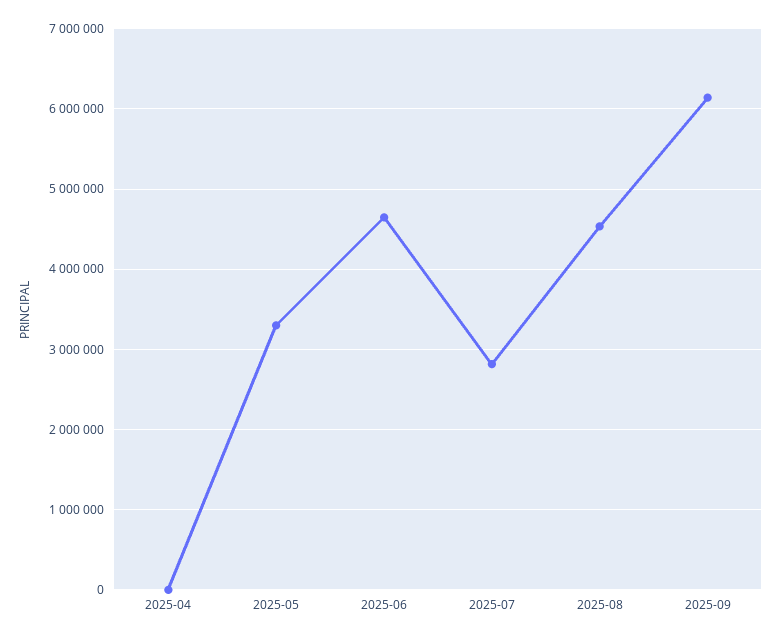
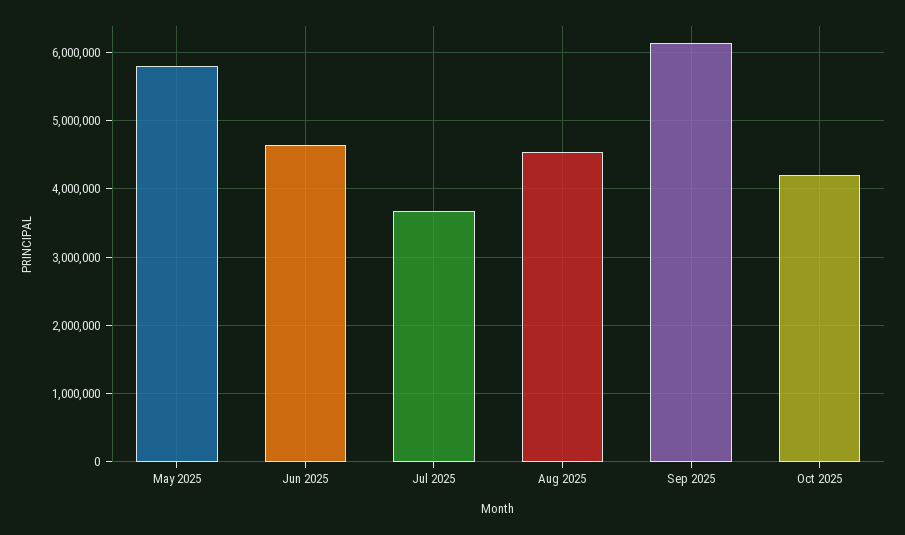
2025-04: 0 -> none
2025-05: 3300000 -> 5800000
2025-07: 2800000 -> 3700000
Oct 2025: none -> 4200000

